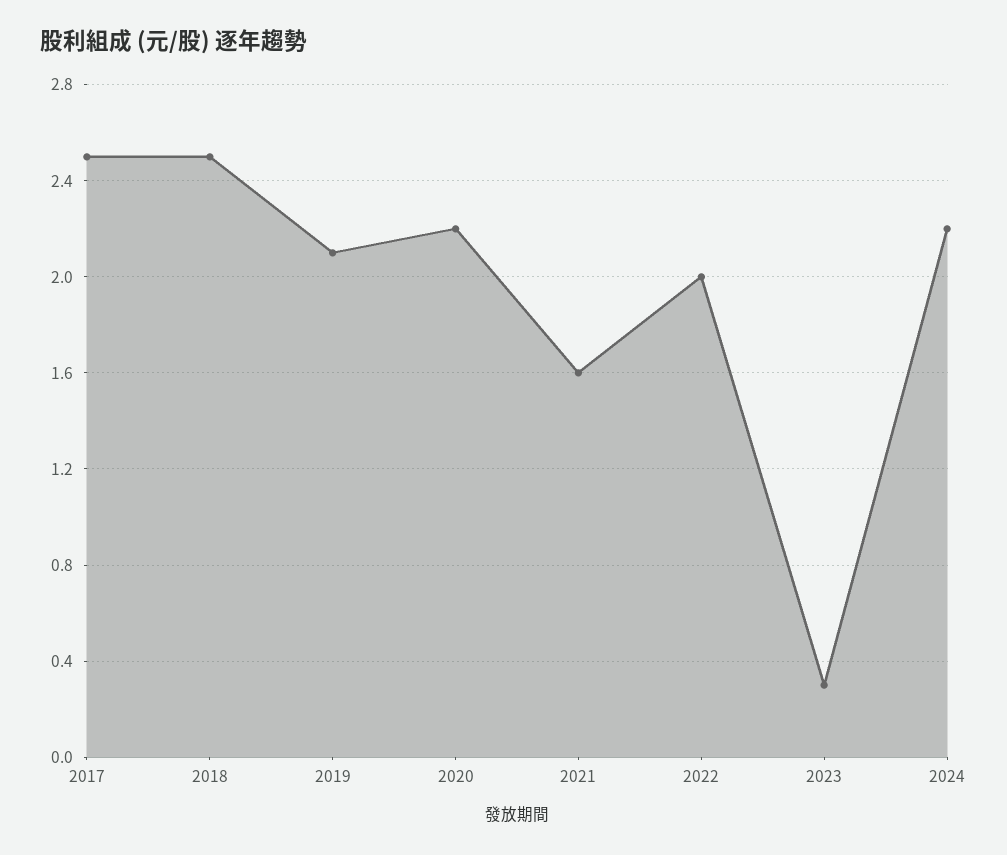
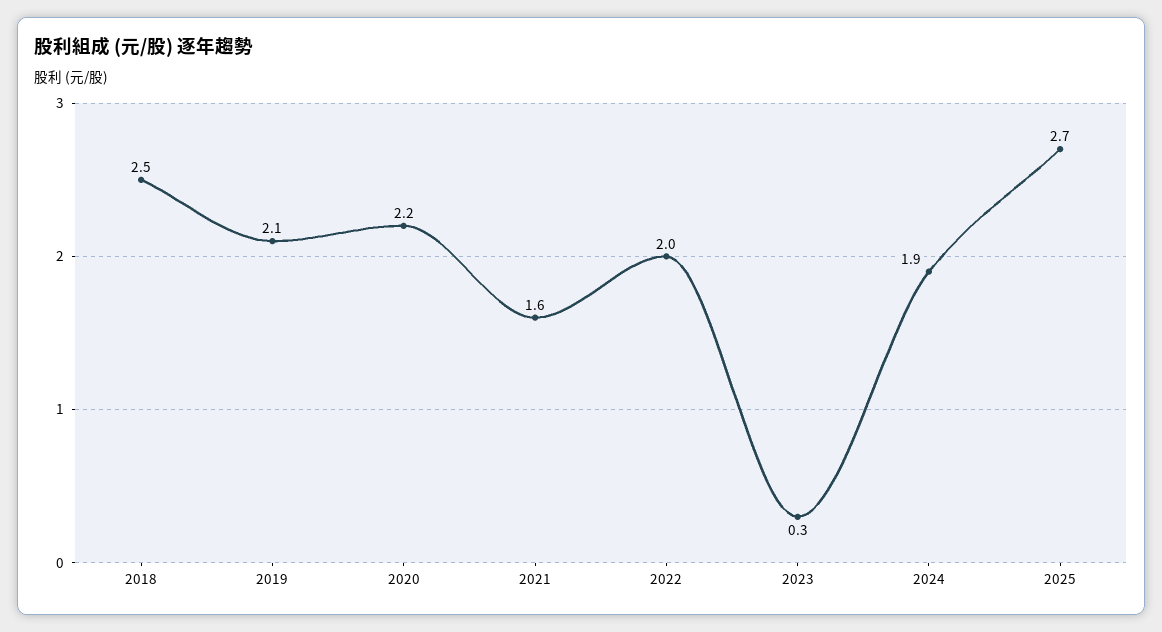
2017: 2.5 -> none
2024: 2.2 -> 1.9
2025: none -> 2.7

